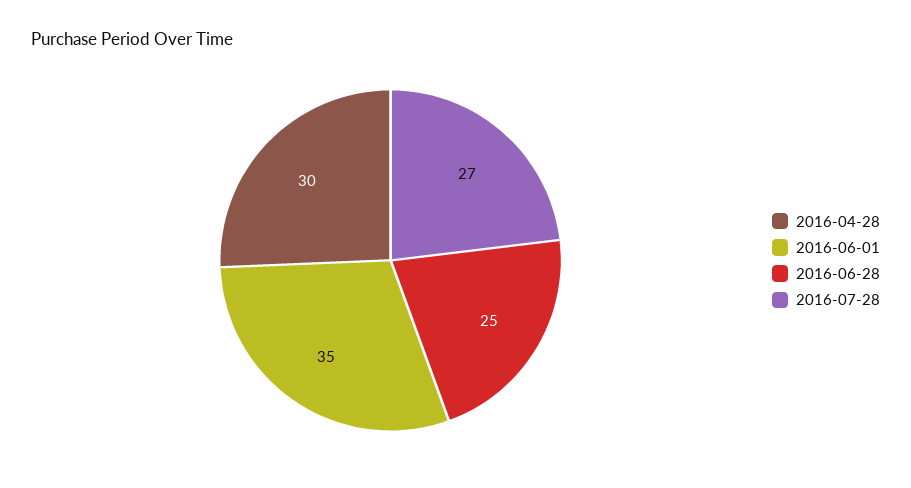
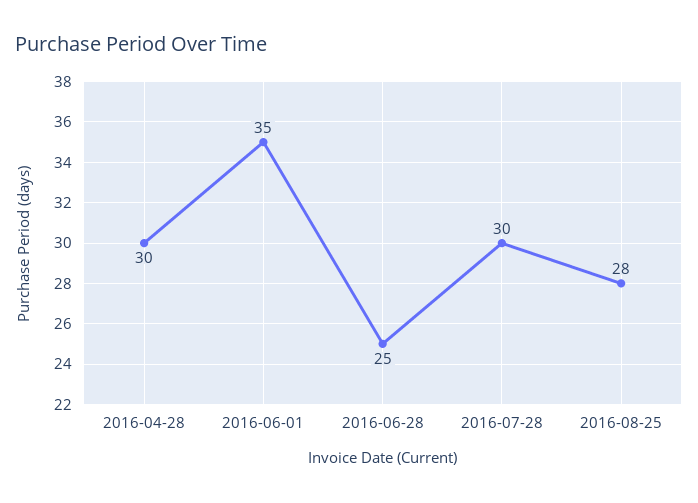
2016-07-28: 27 -> 30
2016-08-25: none -> 28

